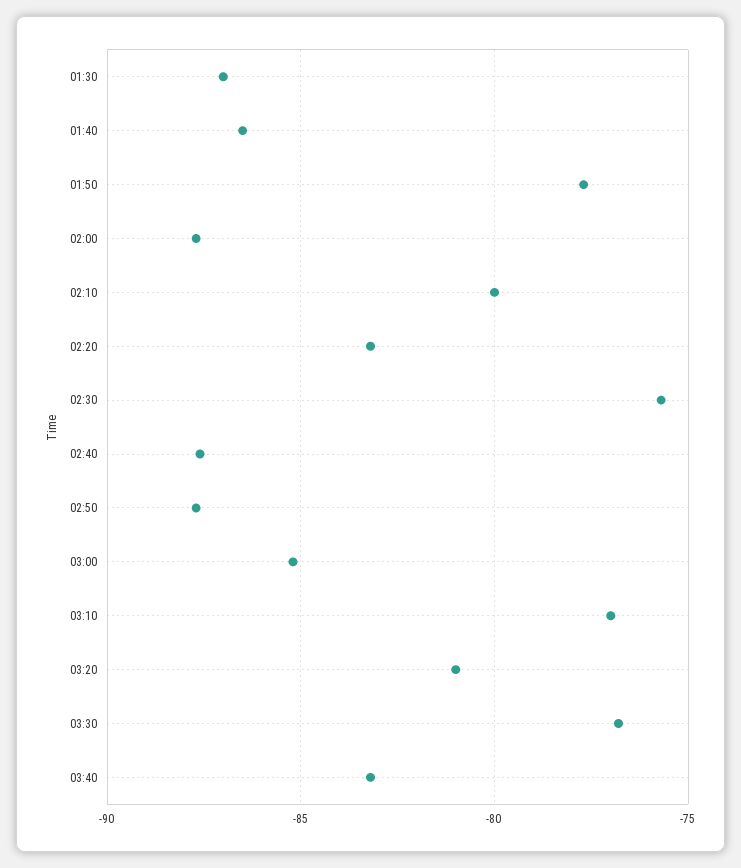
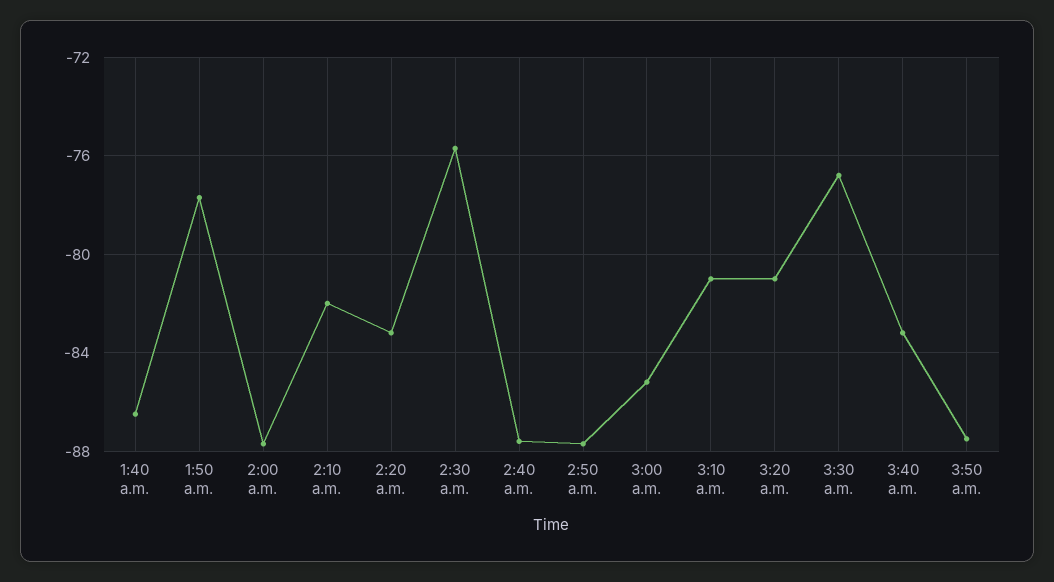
01:30: -87 -> none
02:10: -80 -> -82
03:10: -77 -> -81
3:50 a.m.: none -> -87.5

